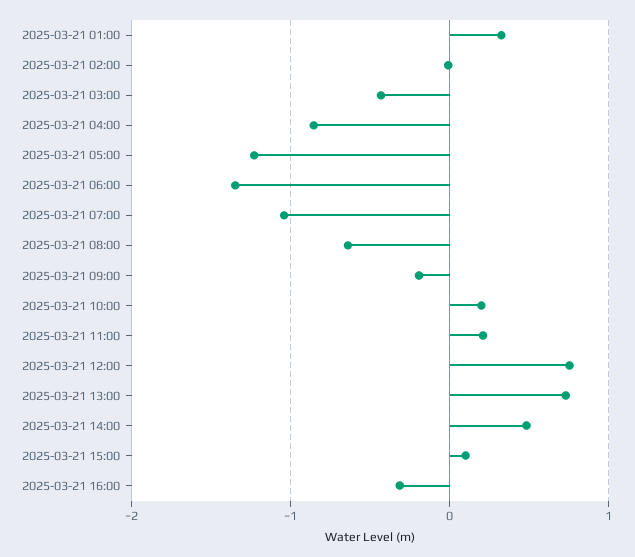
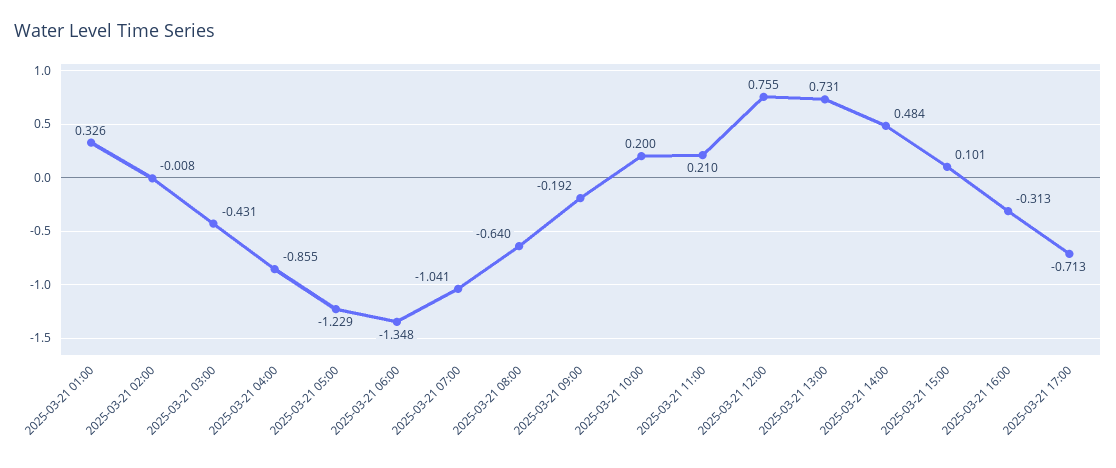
2025-03-21 17:00: none -> -0.713

